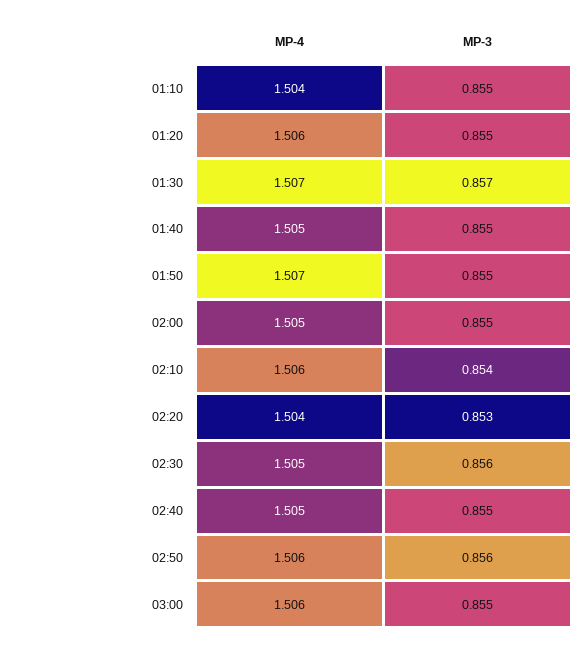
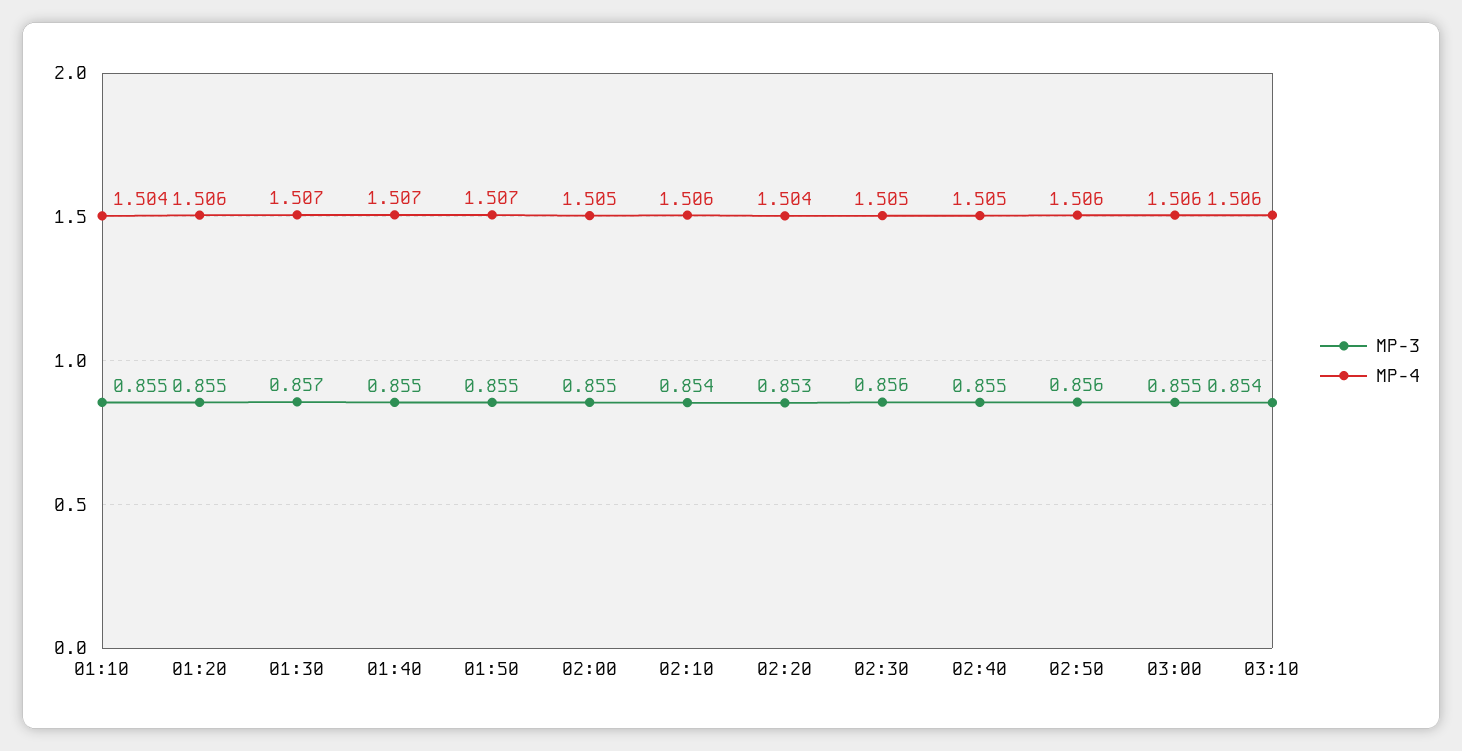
MP-4, 01:40: 1.505 -> 1.507
MP-3, 03:10: none -> 0.854
MP-4, 03:10: none -> 1.506

